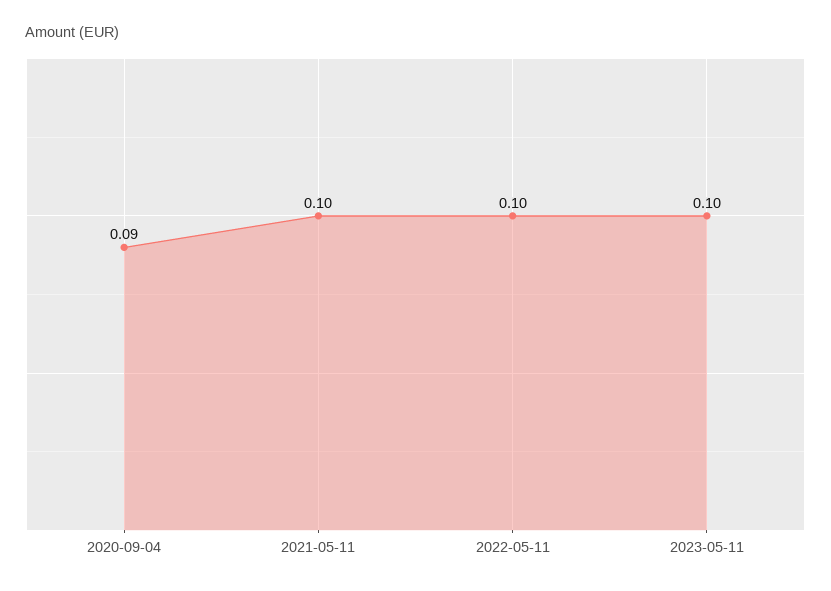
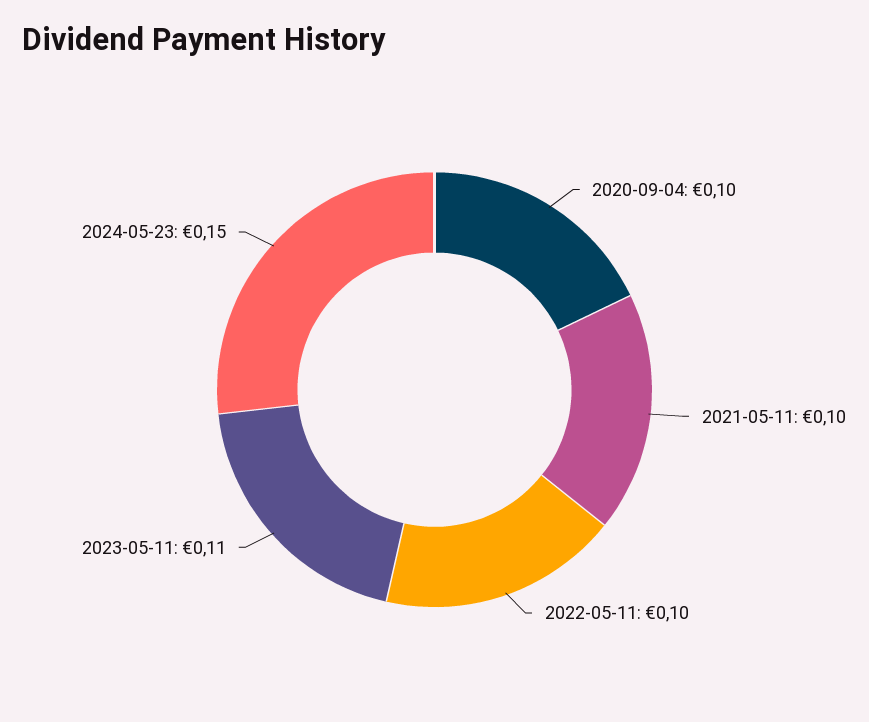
2020-09-04: 0.09 -> 0.1
2023-05-11: 0.1 -> 0.11
2024-05-23: none -> 0.15

